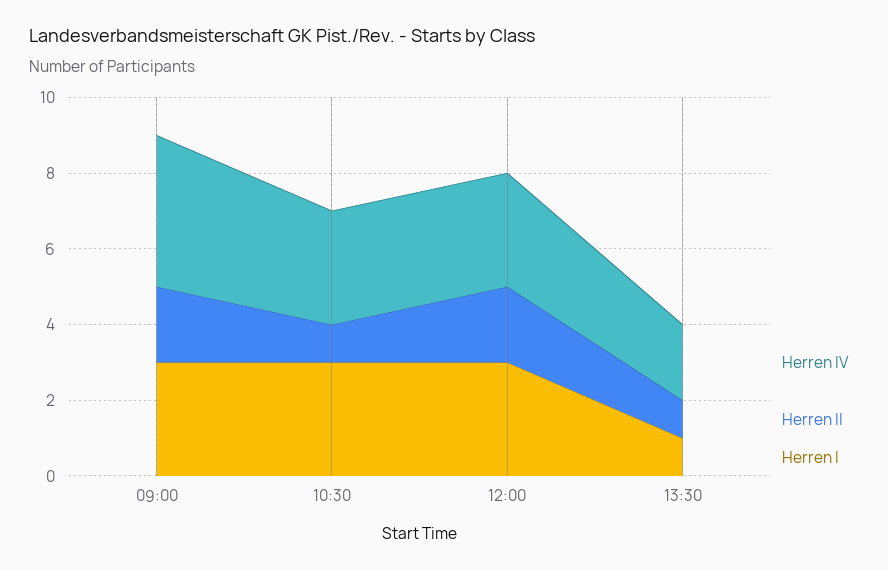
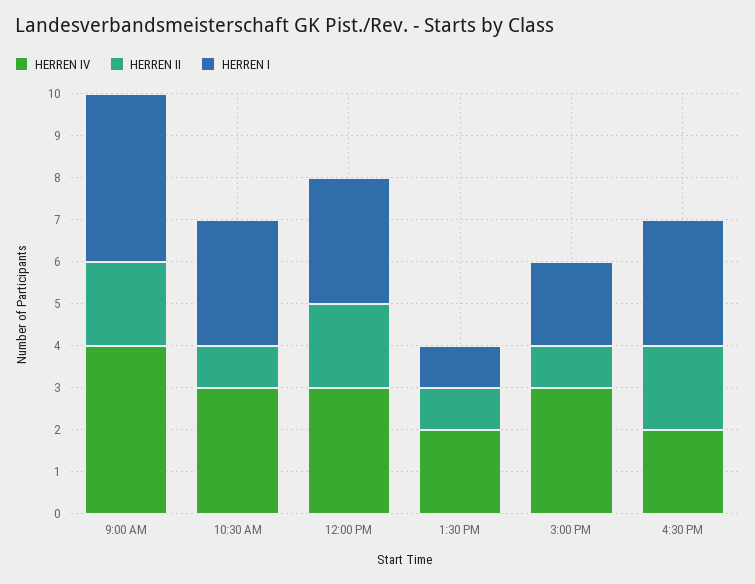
Herren I, 09:00: 3 -> 4
Herren IV, 3:00 PM: none -> 3
Herren II, 3:00 PM: none -> 1
Herren I, 3:00 PM: none -> 2
Herren IV, 4:30 PM: none -> 2
Herren II, 4:30 PM: none -> 2
Herren I, 4:30 PM: none -> 3

